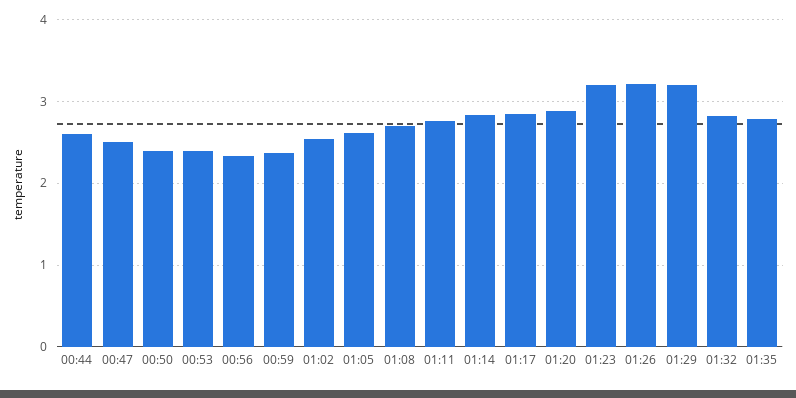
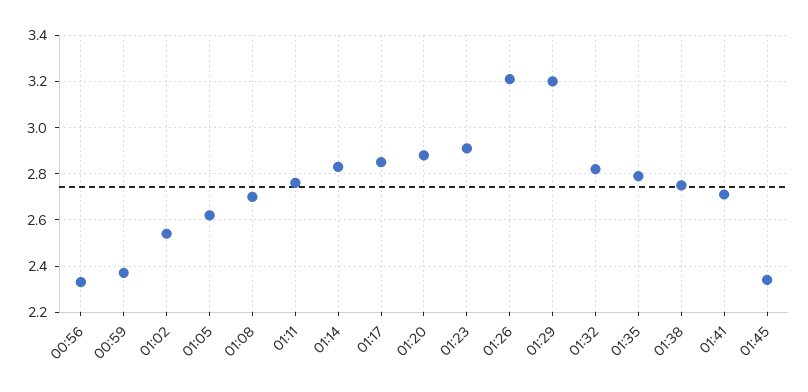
00:44: 2.6 -> none
00:47: 2.5 -> none
00:50: 2.4 -> none
00:53: 2.4 -> none
01:23: 3.2 -> 2.9
01:38: none -> 2.75
01:41: none -> 2.7
01:45: none -> 2.35

